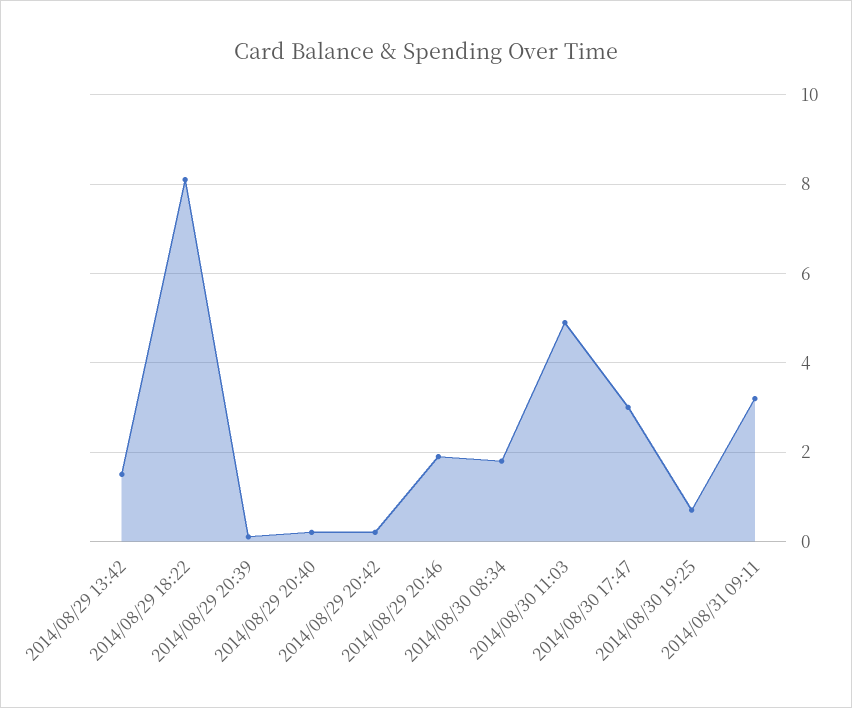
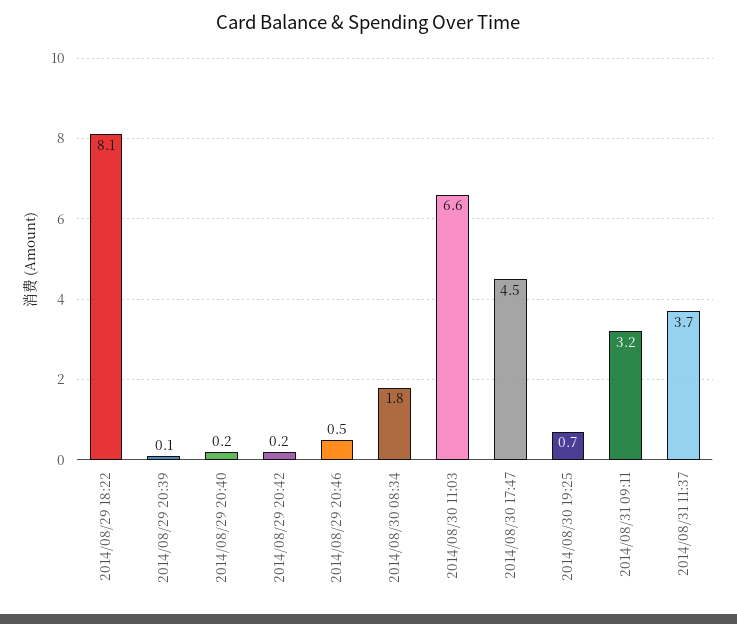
2014/08/29 13:42: 1.5 -> none
2014/08/29 20:46: 2 -> 0.5
2014/08/30 11:03: 5 -> 6.6
2014/08/30 17:47: 3 -> 4.5
2014/08/31 11:37: none -> 3.7

